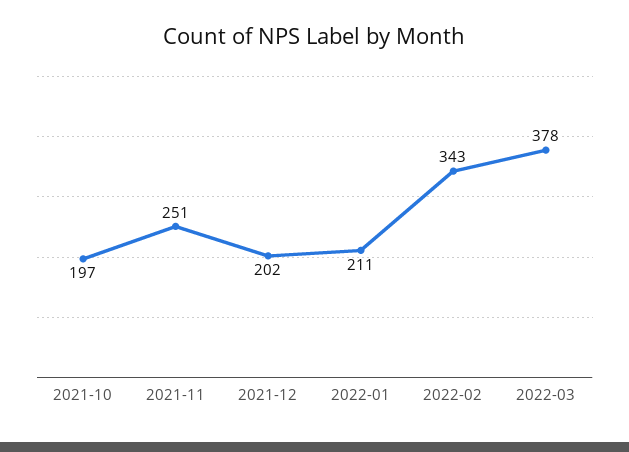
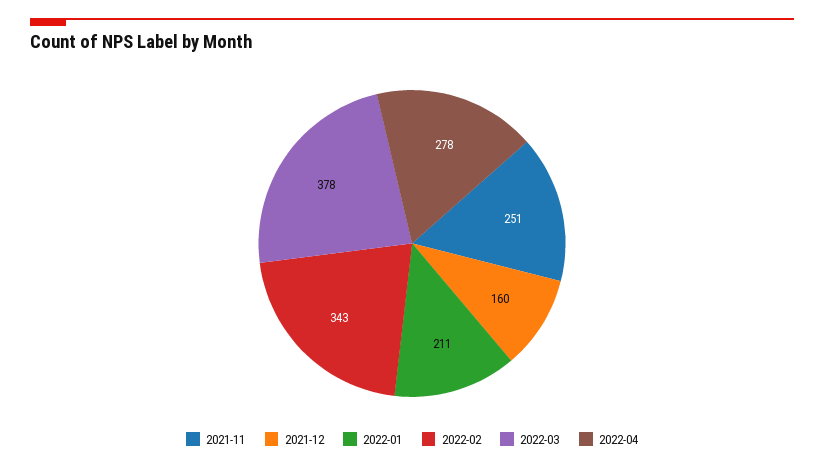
2021-10: 197 -> none
2021-12: 202 -> 160
2022-04: none -> 278

